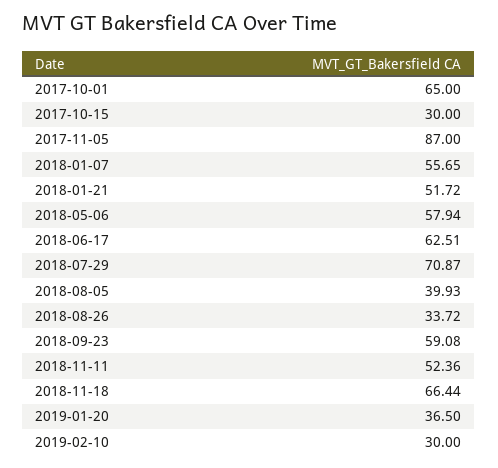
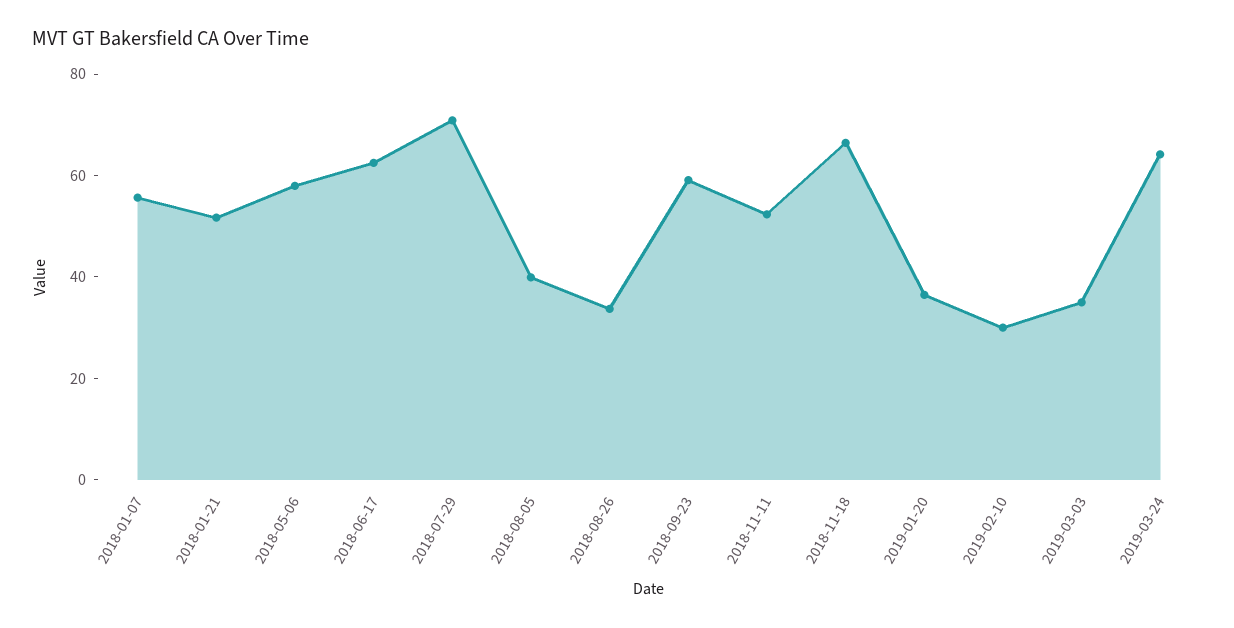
2017-10-01: 65 -> none
2017-10-15: 30 -> none
2017-11-05: 87 -> none
2019-03-03: none -> 35
2019-03-24: none -> 65

